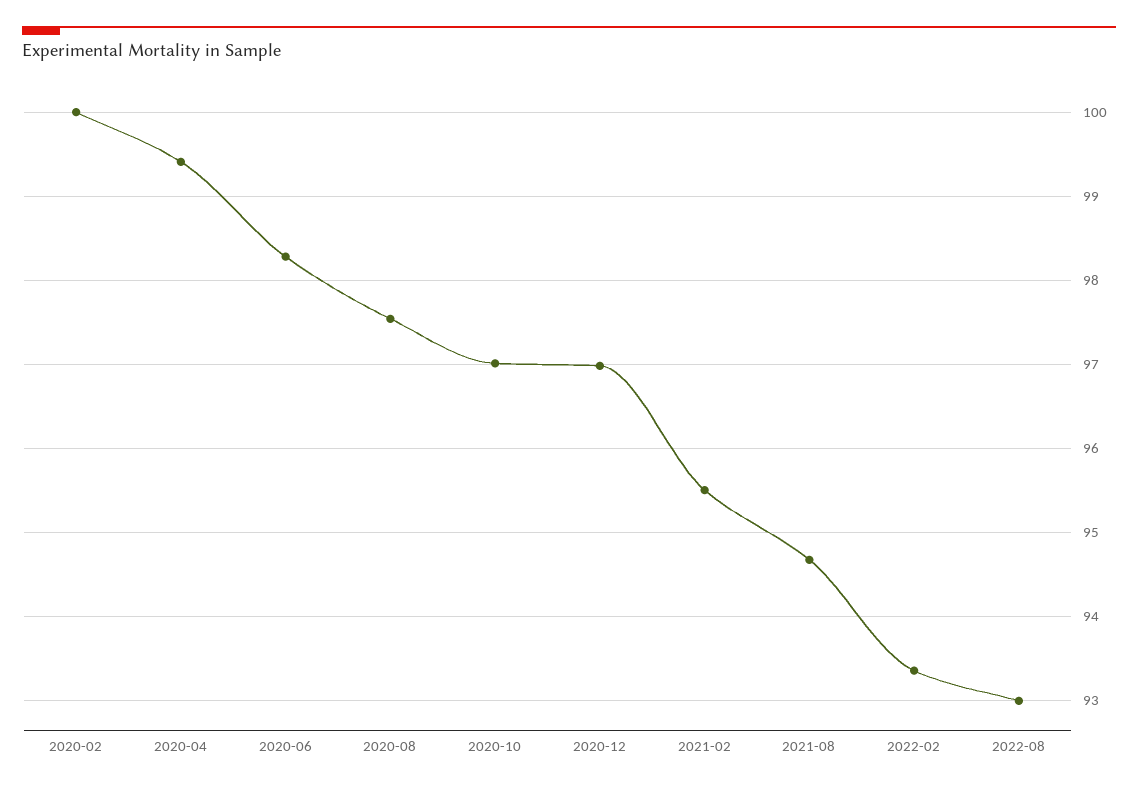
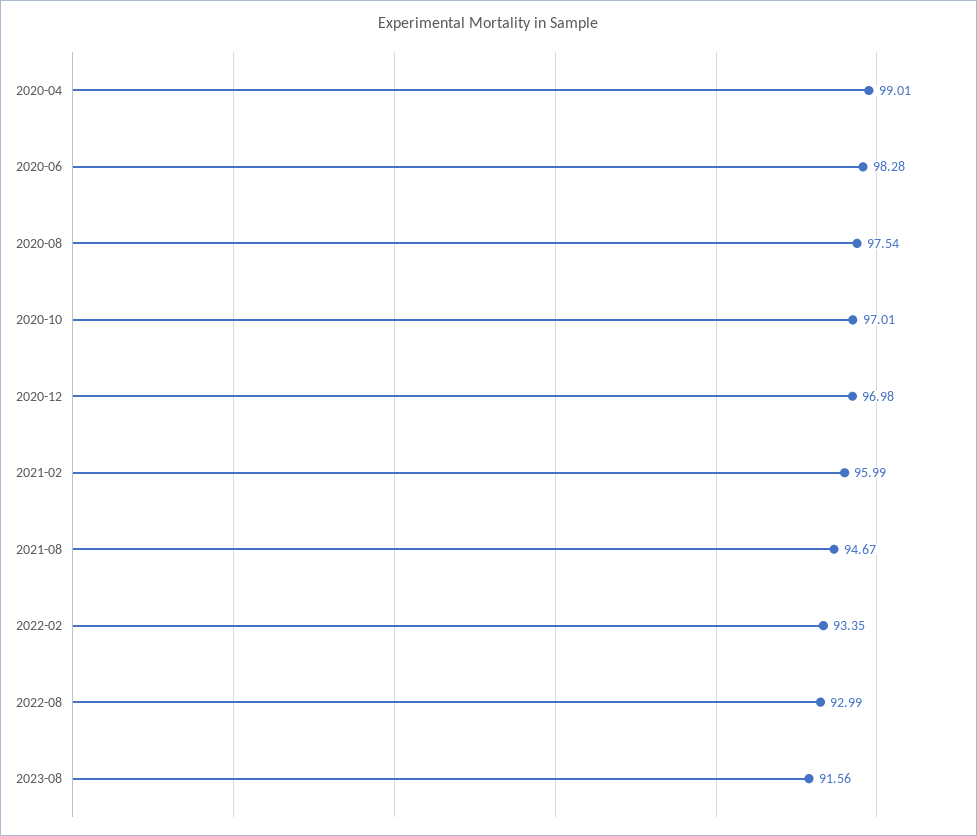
2020-02: 100 -> none
2020-04: 99.4 -> 99.01
2021-02: 95.5 -> 95.99
2023-08: none -> 91.56

